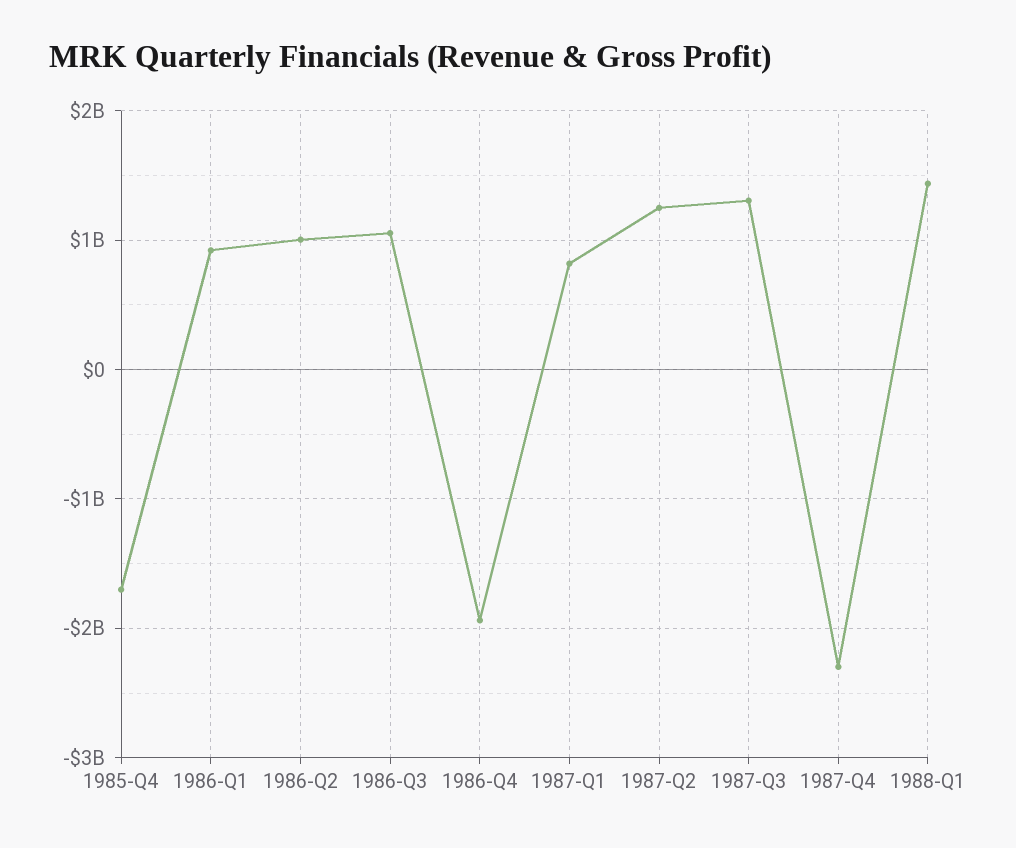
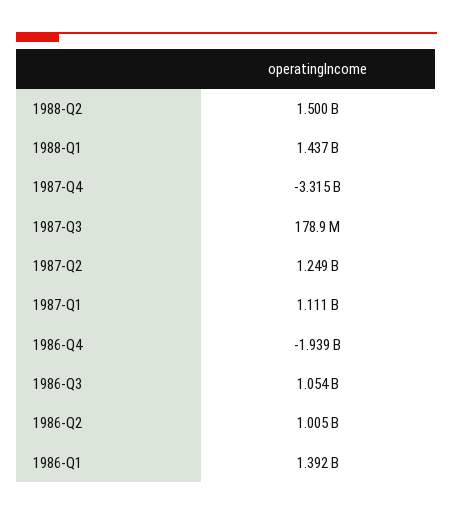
1985-Q4: -1700000000 -> none
1986-Q1: 900000000 -> 1392000000
1987-Q1: 800000000 -> 1111000000
1987-Q3: 1300000000 -> 178900000
1987-Q4: -2300000000 -> -3315000000
1988-Q2: none -> 1500000000

